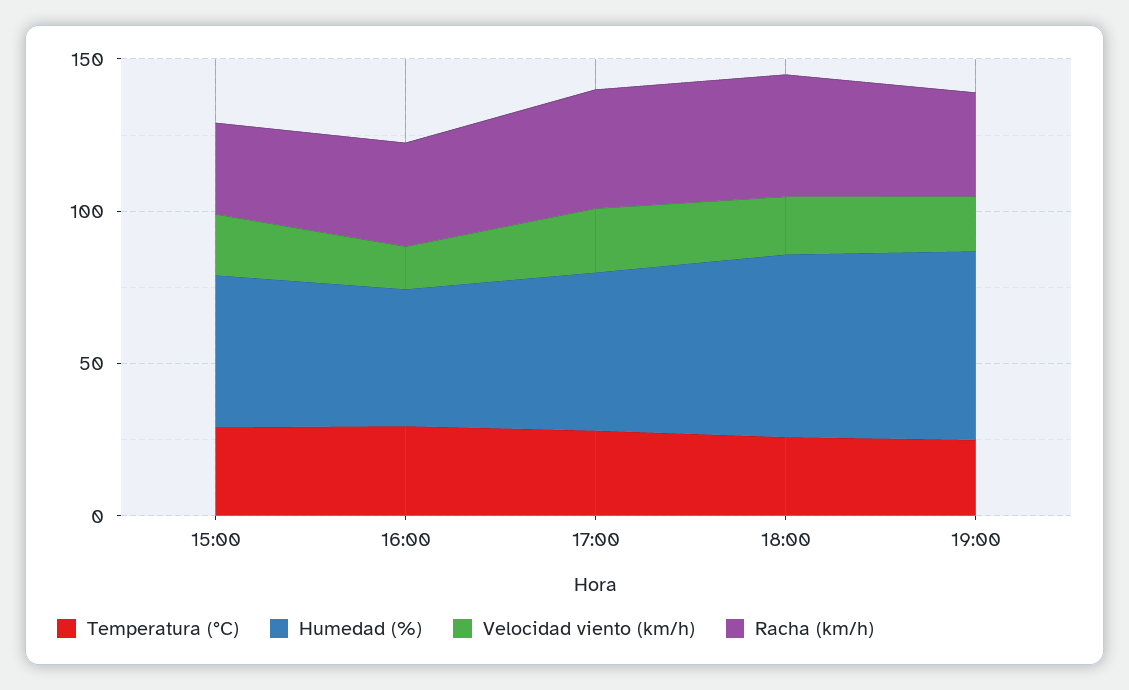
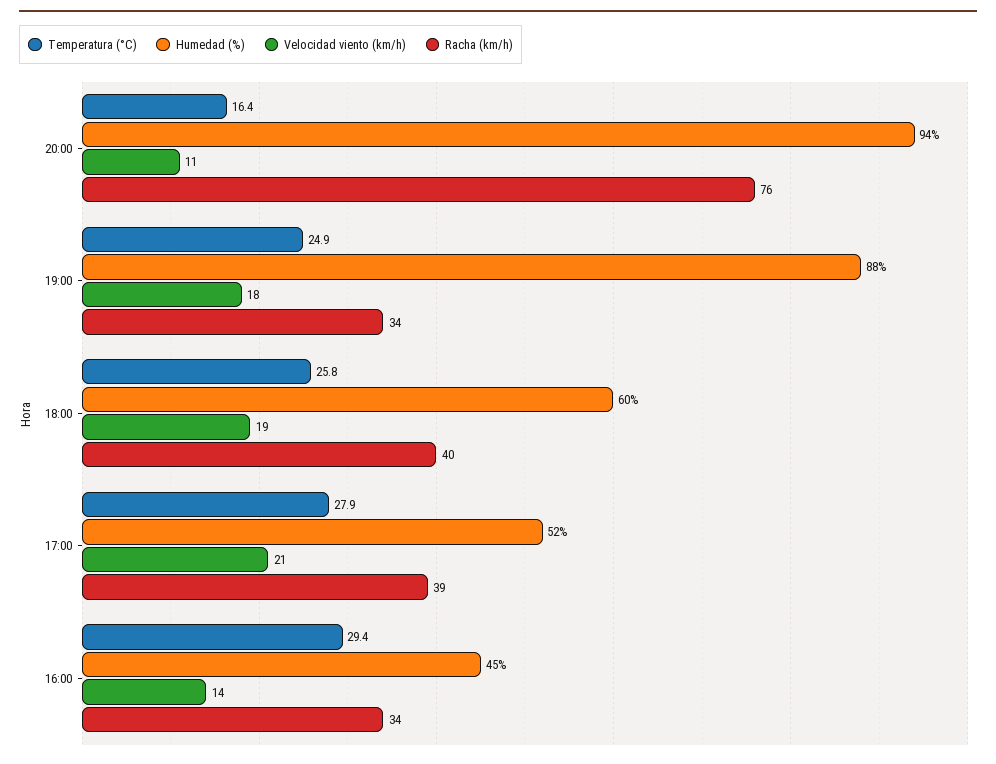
Temperatura (°C), 15:00: 30 -> none
Humedad (%), 15:00: 50 -> none
Velocidad viento (km/h), 15:00: 20 -> none
Racha (km/h), 15:00: 30 -> none
Humedad (%), 19:00: 60 -> 88
Temperatura (°C), 20:00: none -> 16.4
Humedad (%), 20:00: none -> 94
Velocidad viento (km/h), 20:00: none -> 11
Racha (km/h), 20:00: none -> 76

